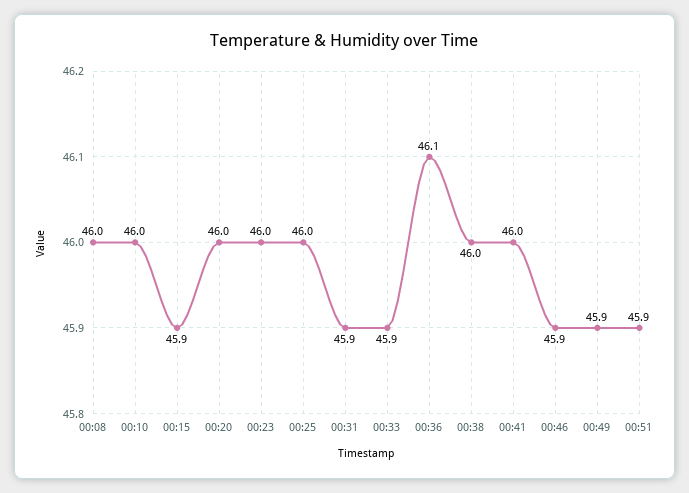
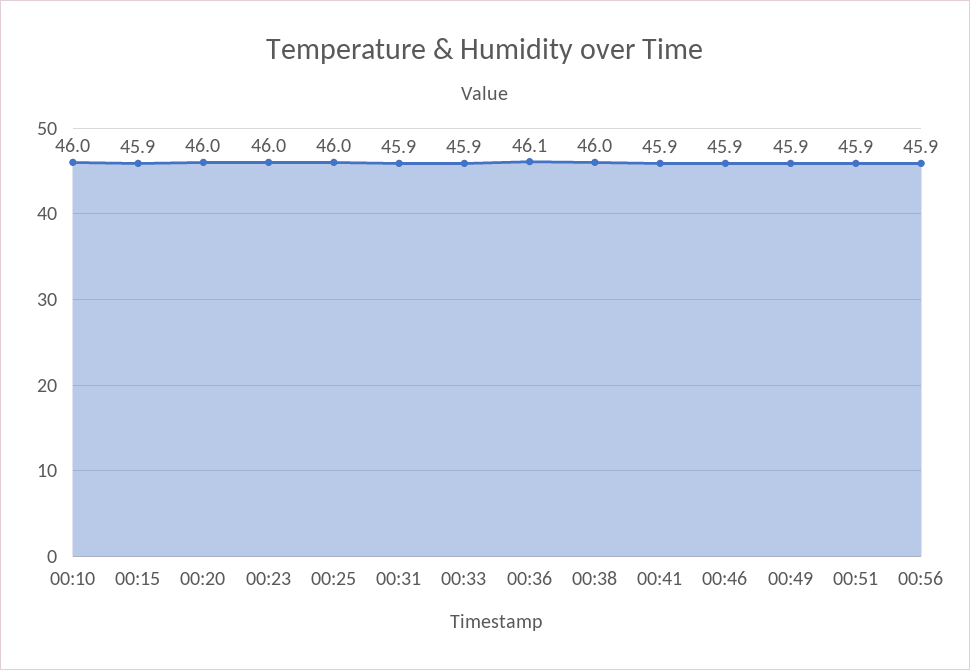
00:08: 46 -> none
00:41: 46 -> 45.9
00:56: none -> 45.9

